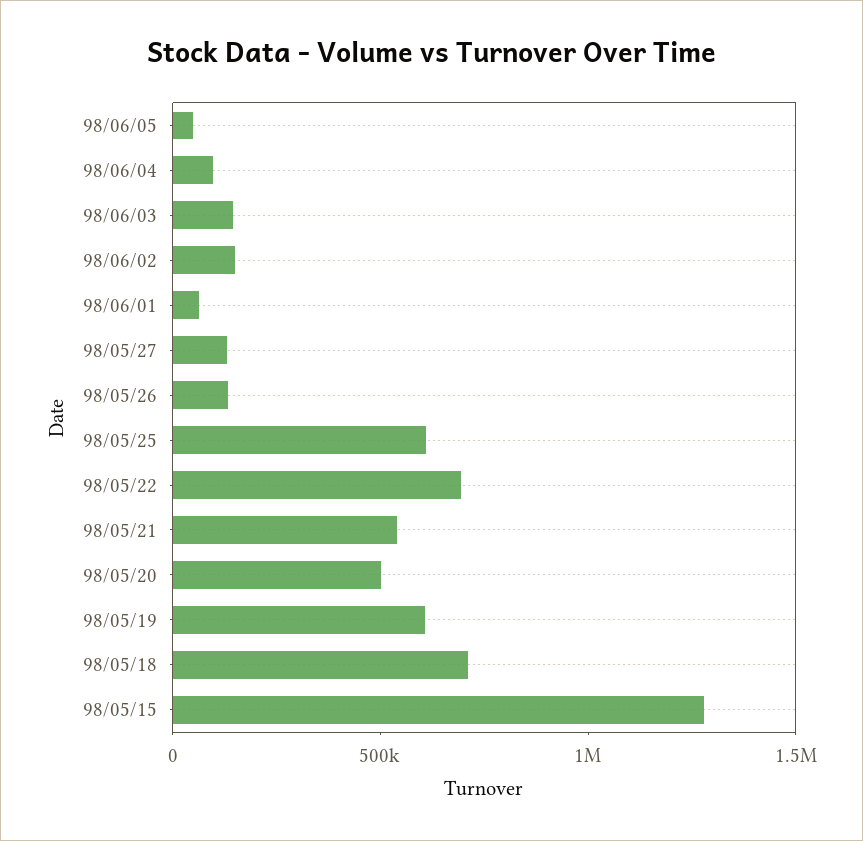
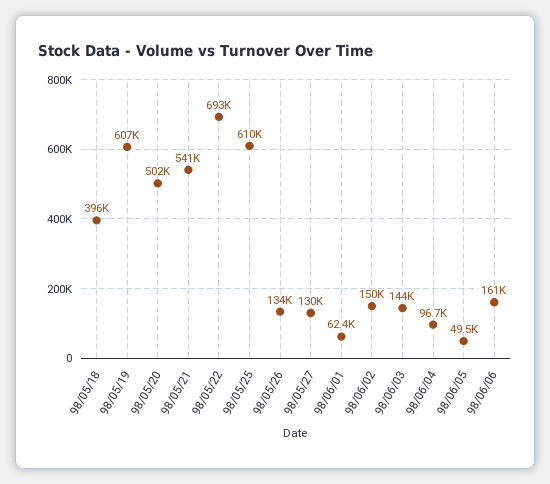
98/05/18: 700000 -> 396000
98/05/15: 1300000 -> none
98/06/06: none -> 161000

